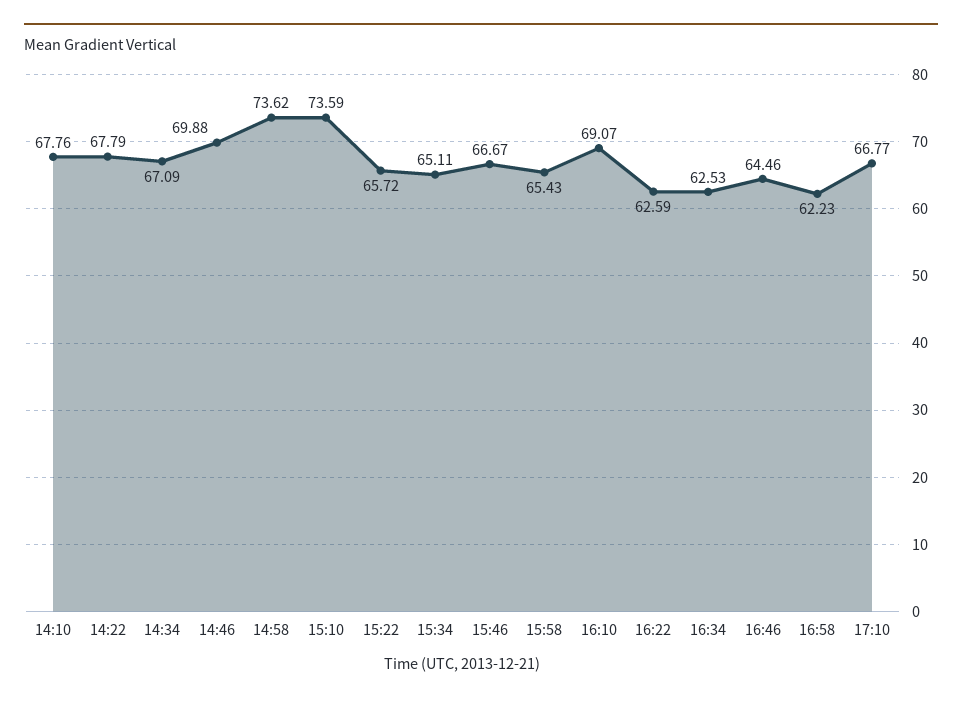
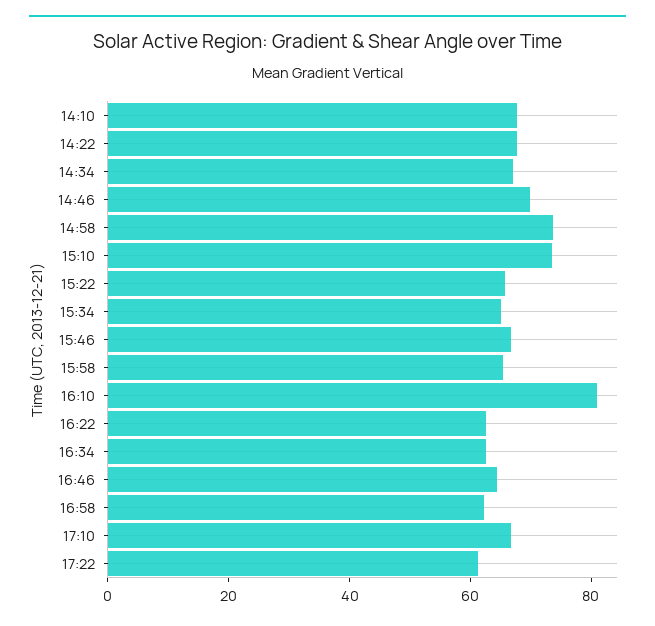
16:10: 69.07 -> 80
17:22: none -> 60

